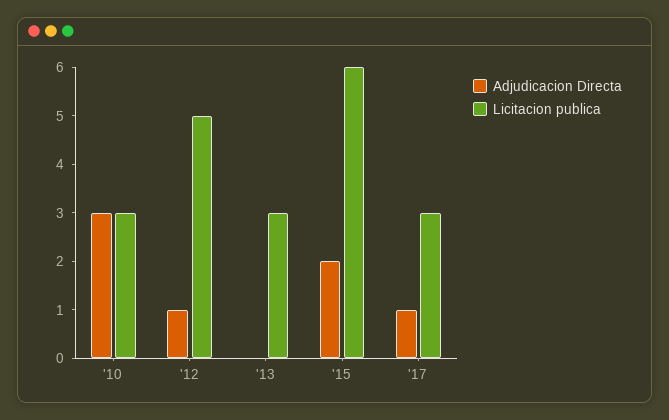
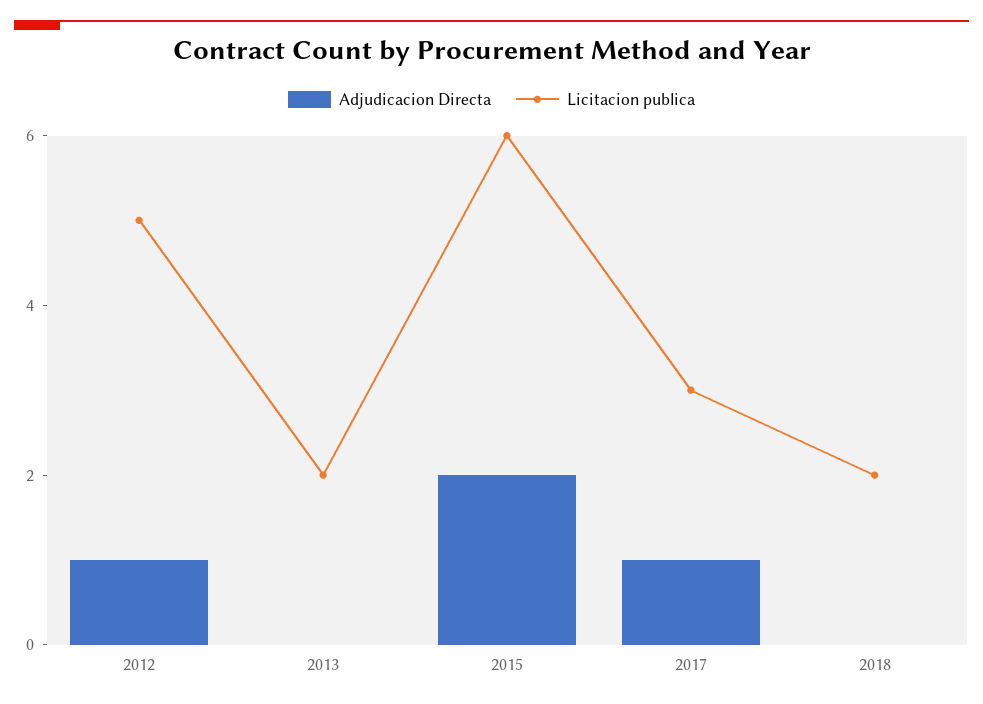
Adjudicacion Directa, '10: 3 -> none
Licitacion publica, '10: 3 -> none
Licitacion publica, '13: 3 -> 2
Adjudicacion Directa, 2018: none -> 0
Licitacion publica, 2018: none -> 2

